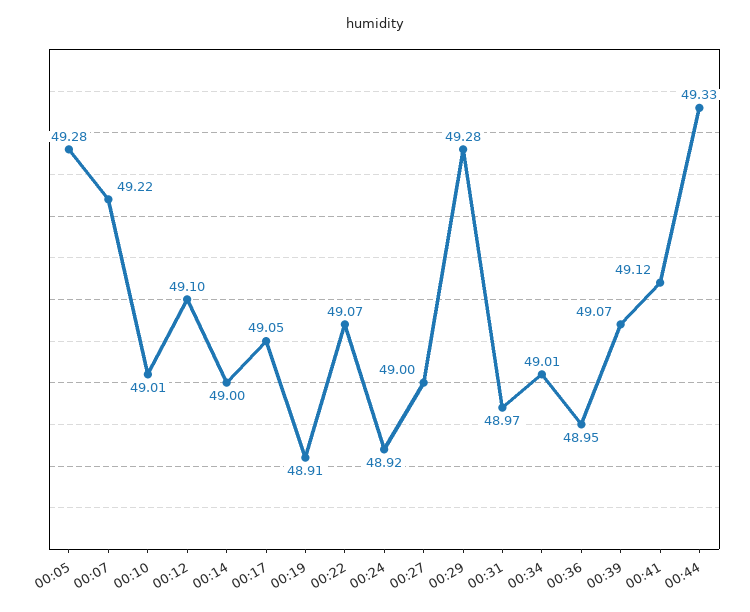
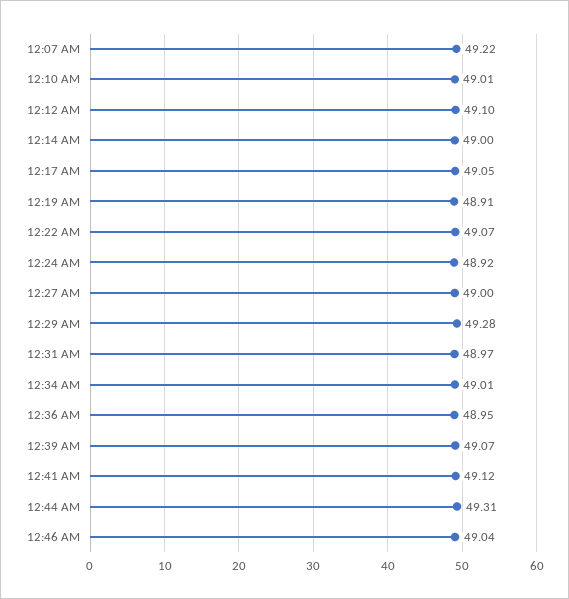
00:05: 49.28 -> none
00:44: 49.33 -> 49.31
12:46 AM: none -> 49.04

